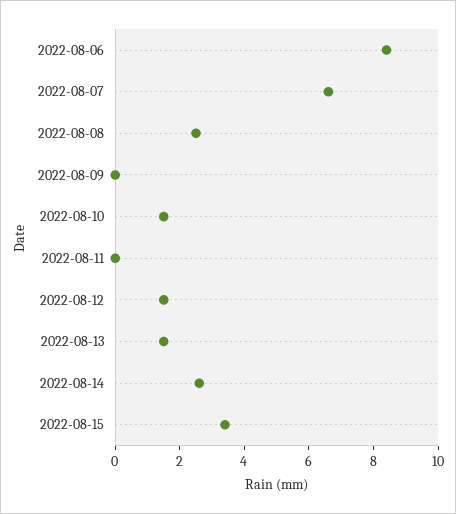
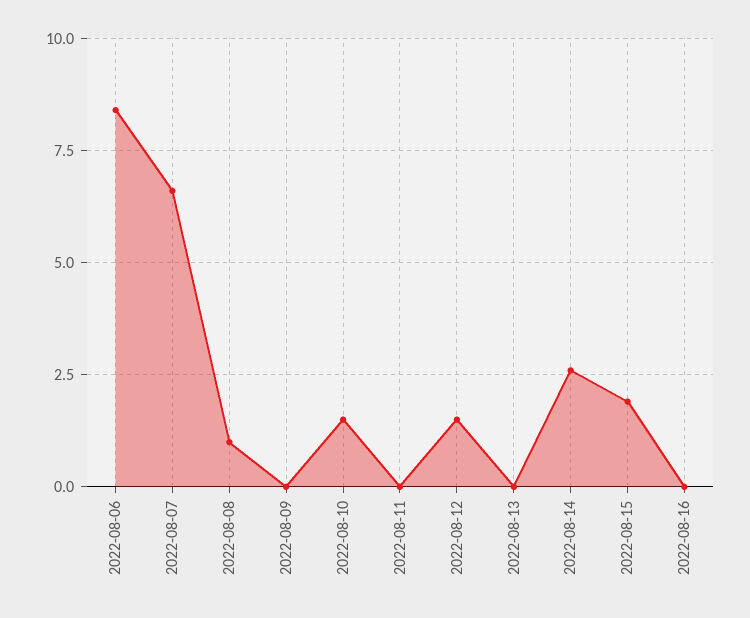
2022-08-08: 2.5 -> 1
2022-08-13: 1.5 -> 0
2022-08-15: 3.5 -> 2
2022-08-16: none -> 0

